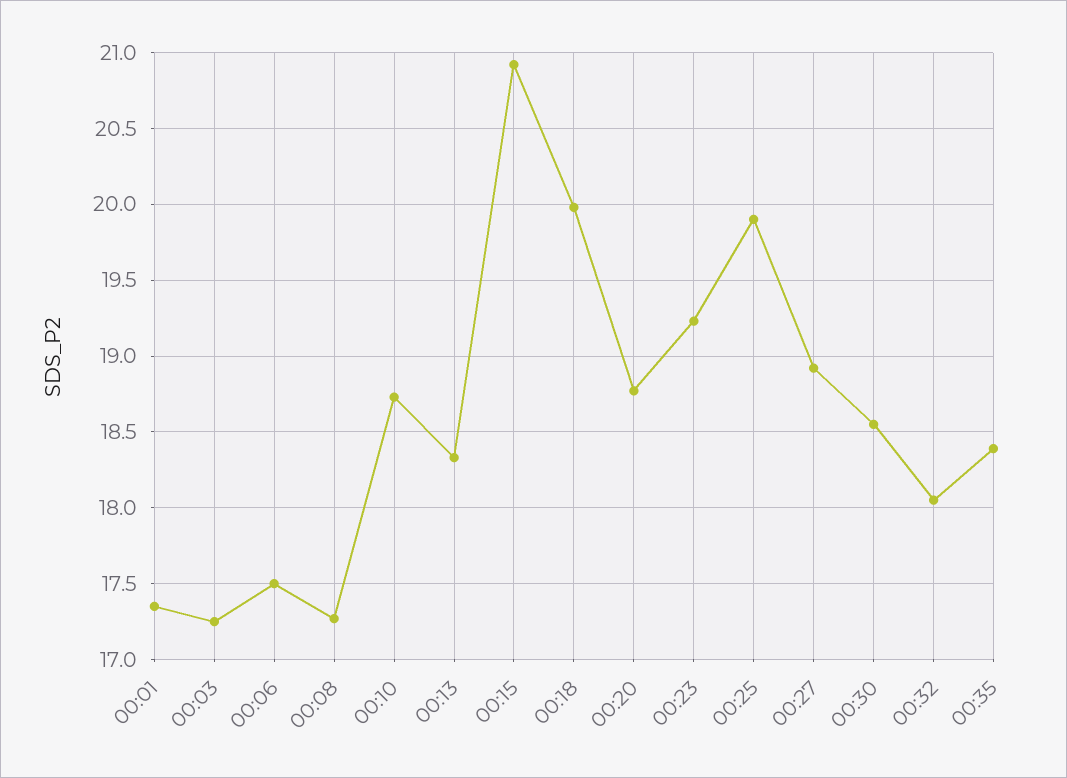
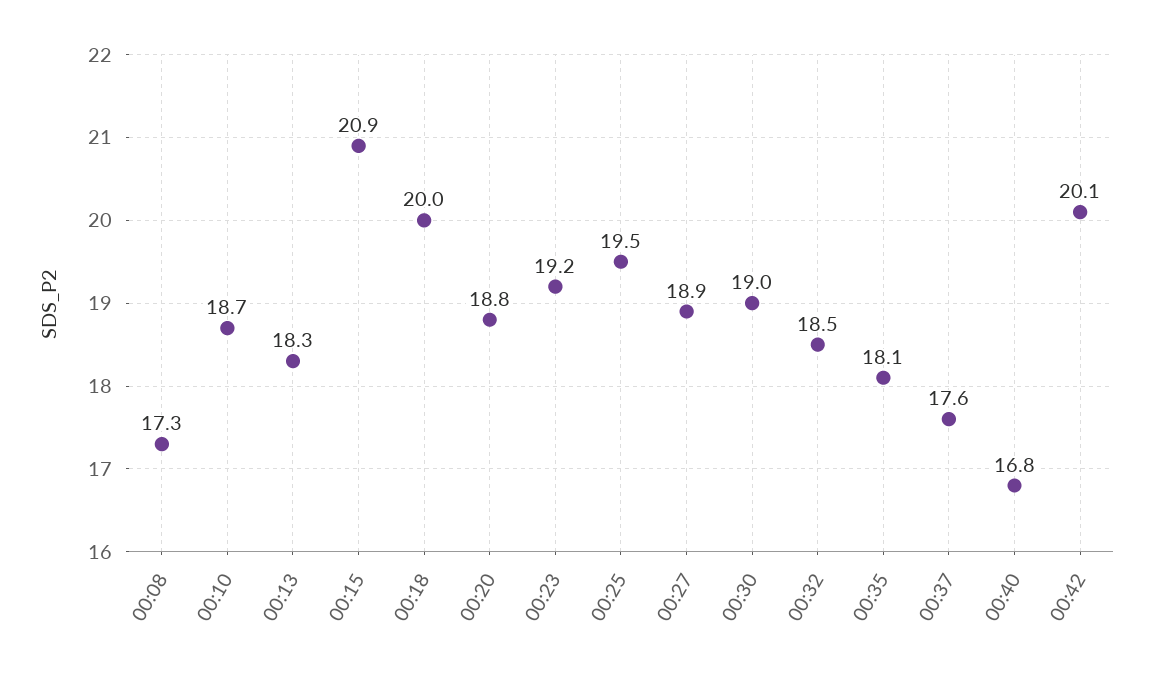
00:01: 17.35 -> none
00:03: 17.25 -> none
00:06: 17.5 -> none
00:25: 19.9 -> 19.5
00:30: 18.55 -> 19
00:32: 18.05 -> 18.5
00:35: 18.4 -> 18.1
00:37: none -> 17.6
00:40: none -> 16.8
00:42: none -> 20.1

